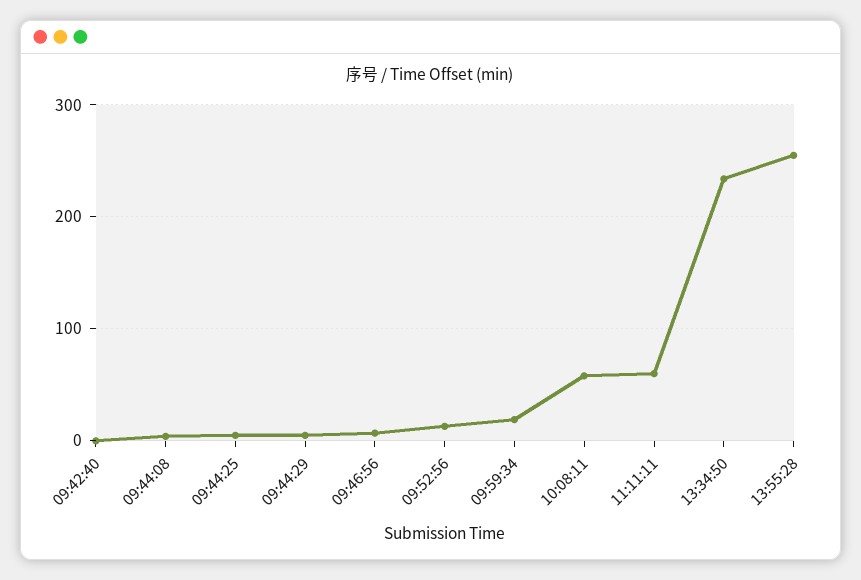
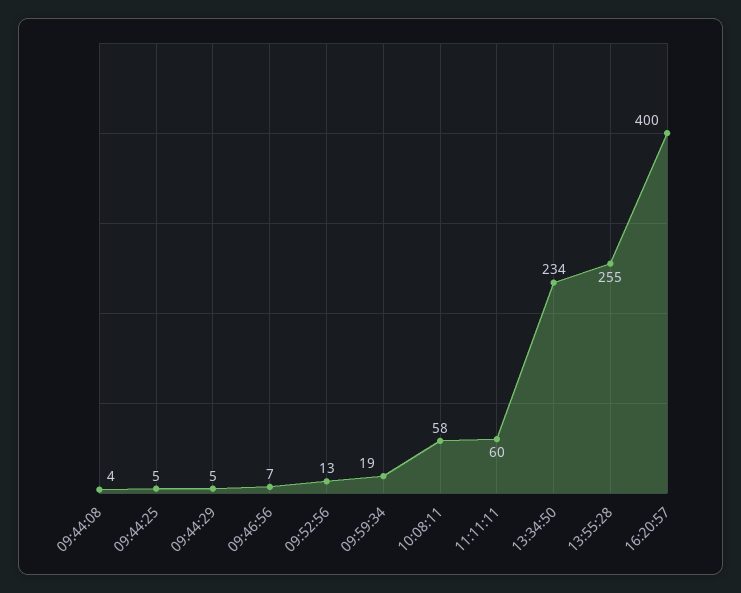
09:42:40: 0 -> none
16:20:57: none -> 400

